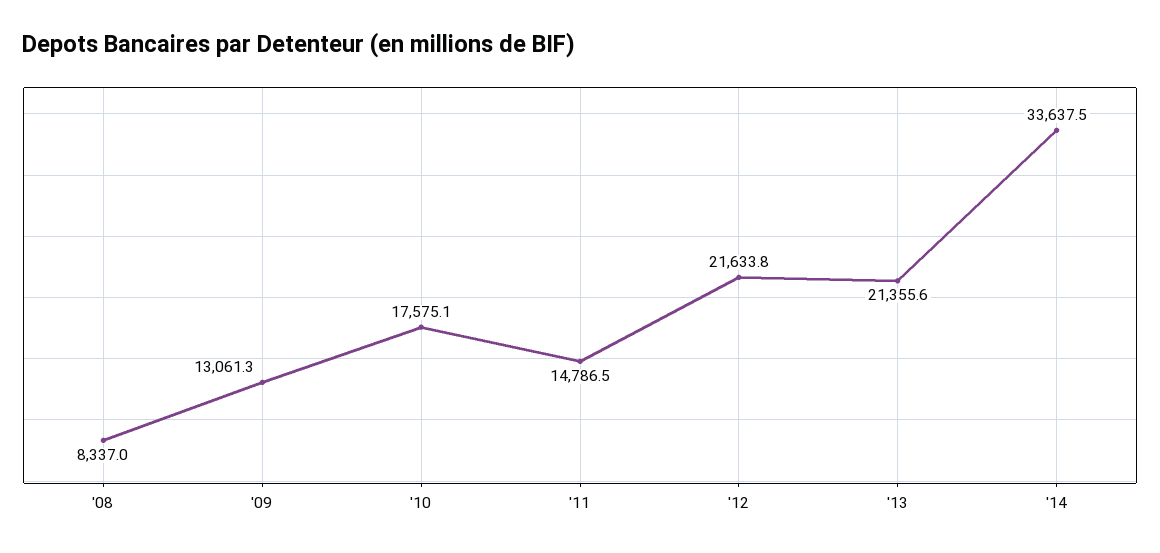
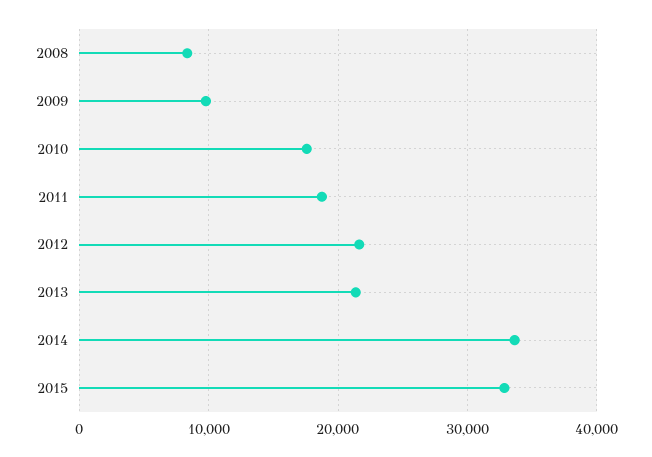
'09: 13061.3 -> 10000
'11: 14786.5 -> 19000
2015: none -> 33000

